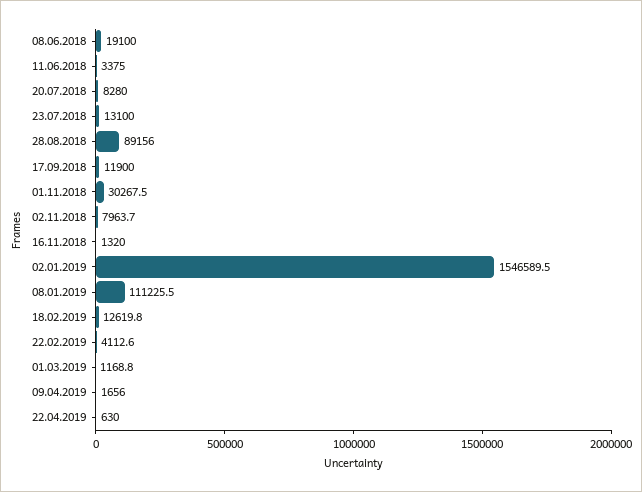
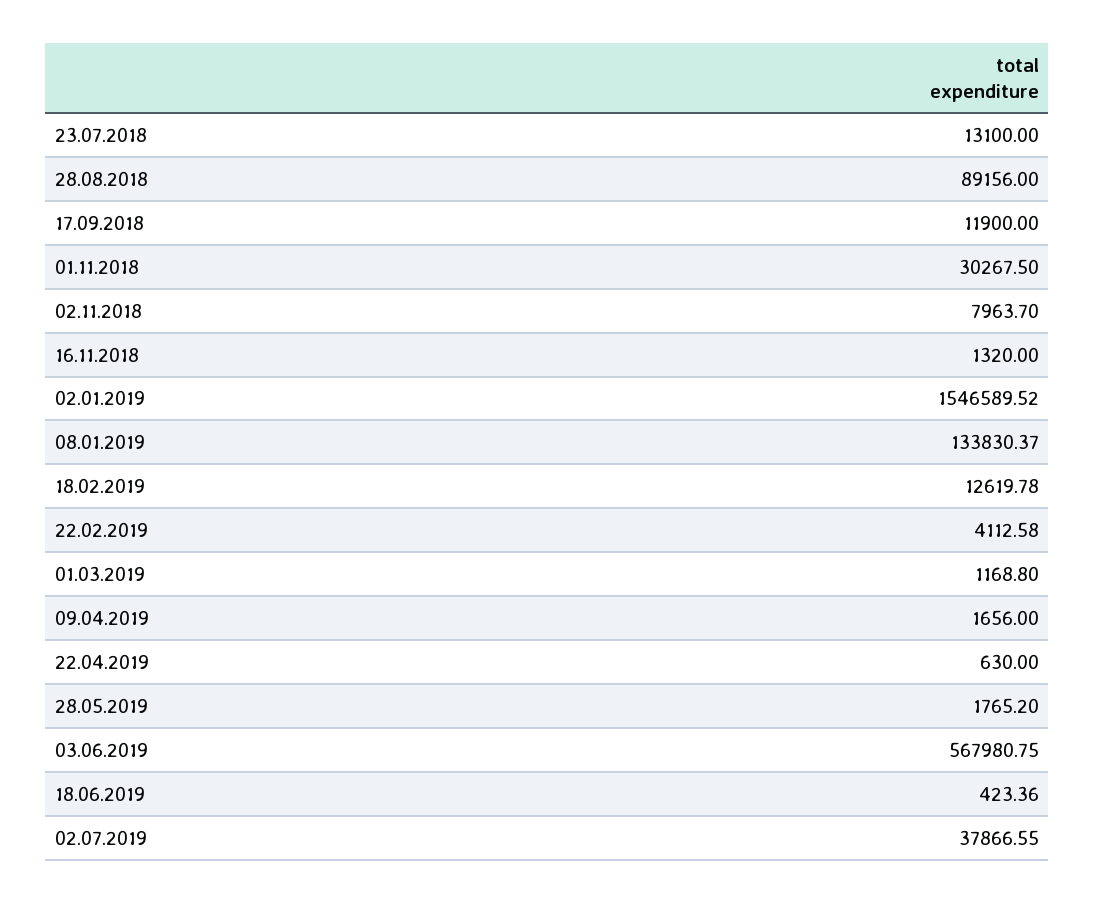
08.06.2018: 19100 -> none
11.06.2018: 3375 -> none
20.07.2018: 8280 -> none
08.01.2019: 111225.5 -> 133830.37
28.05.2019: none -> 1765.2
03.06.2019: none -> 567980.75
18.06.2019: none -> 423.36
02.07.2019: none -> 37866.55

